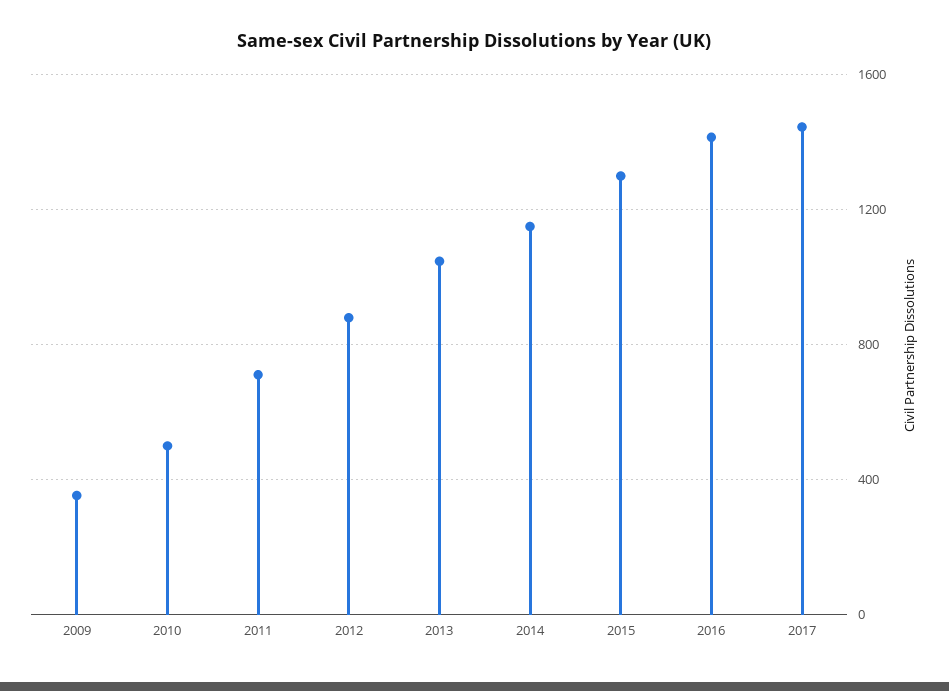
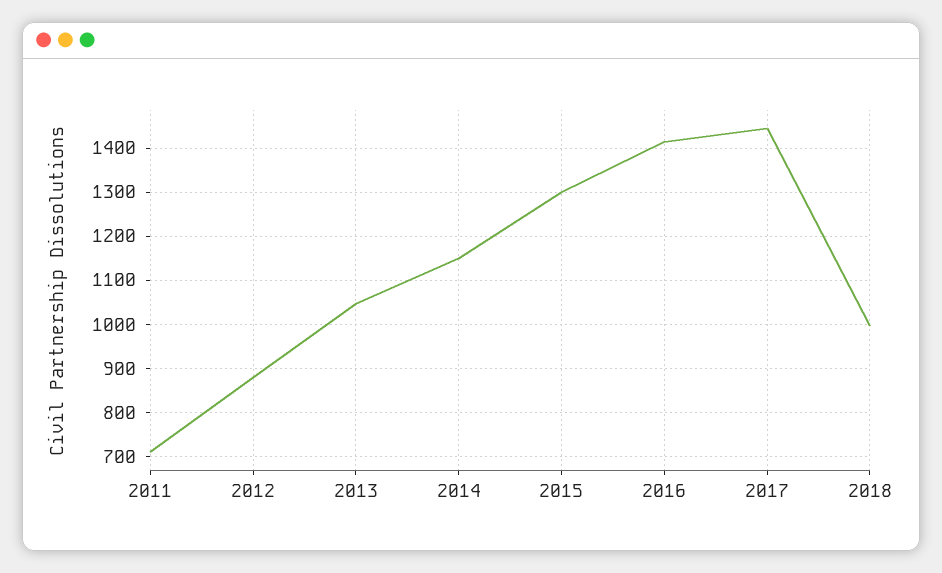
2009: 350 -> none
2010: 500 -> none
2018: none -> 1000

